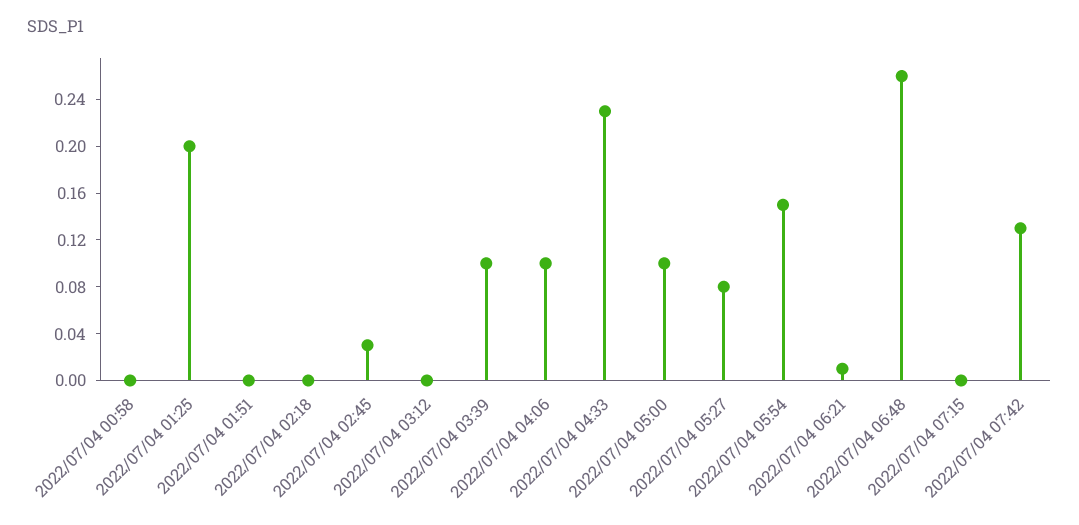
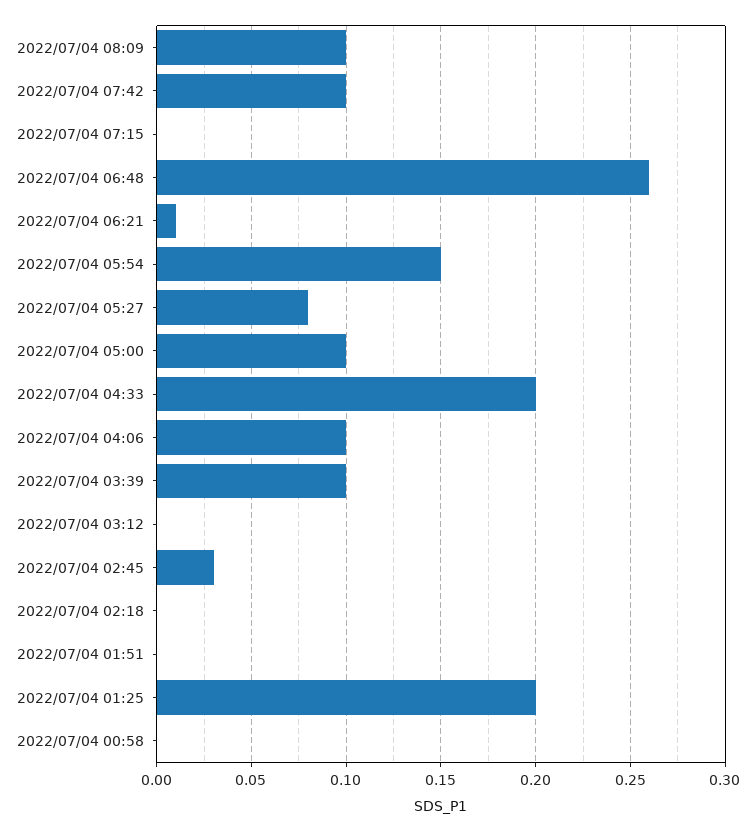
2022/07/04 04:33: 0.23 -> 0.2
2022/07/04 07:42: 0.13 -> 0.1
2022/07/04 08:09: none -> 0.1

